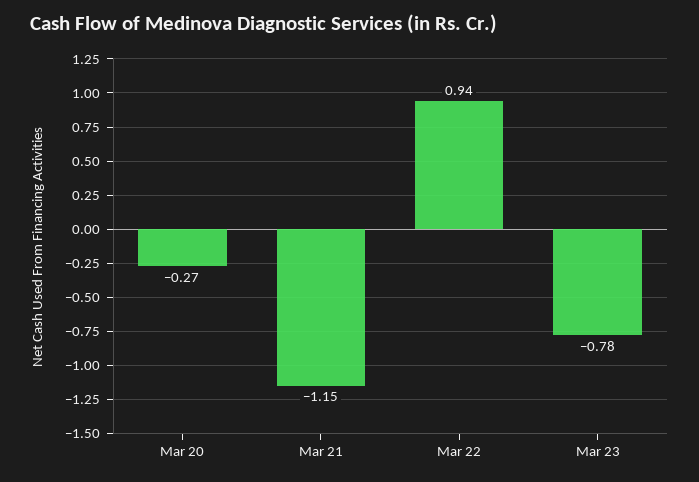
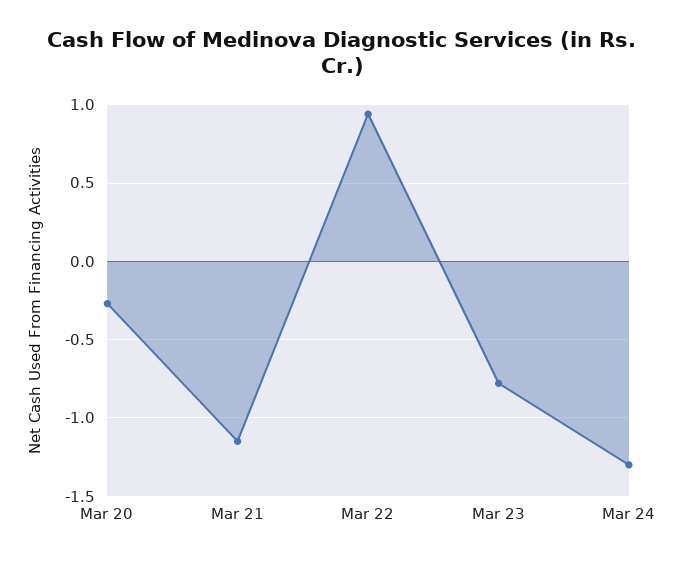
Mar 24: none -> -1.3

